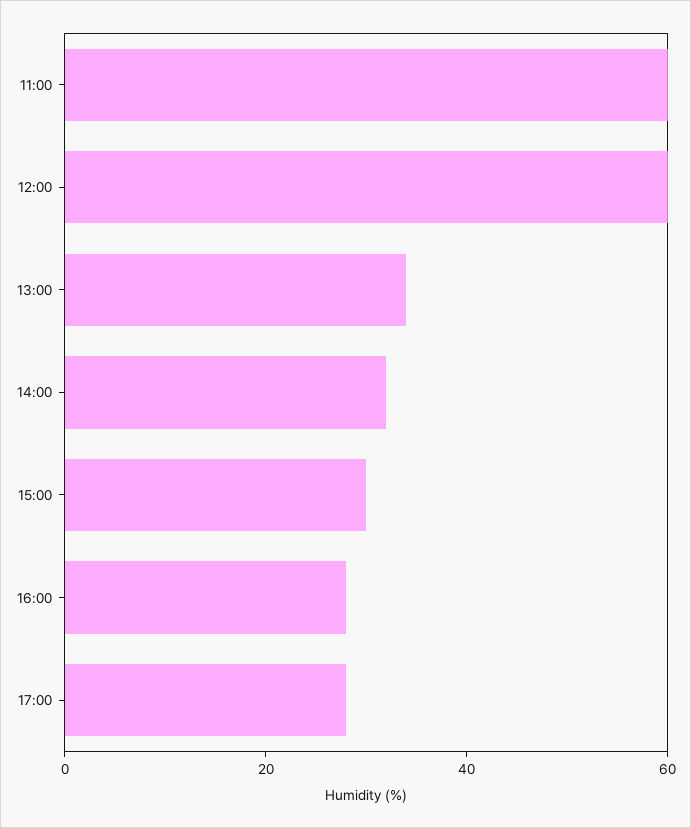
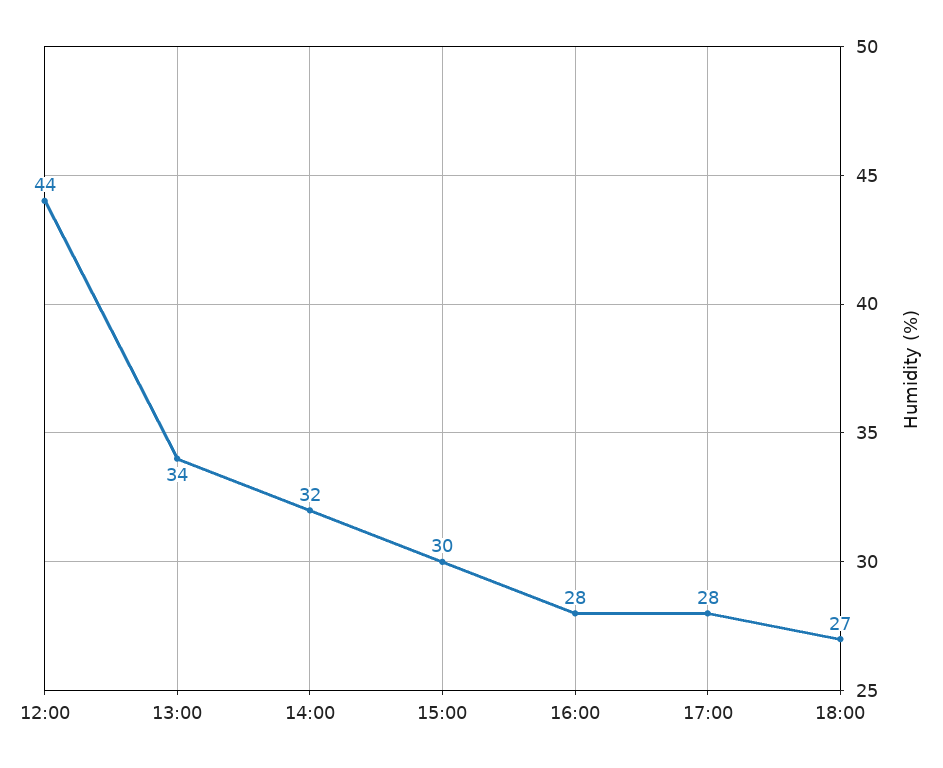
11:00: 60 -> none
12:00: 60 -> 44
18:00: none -> 27

